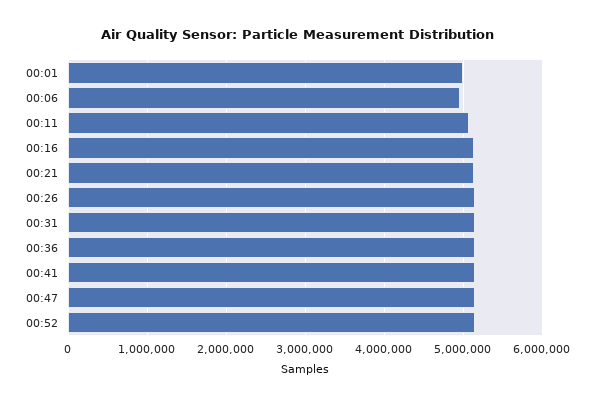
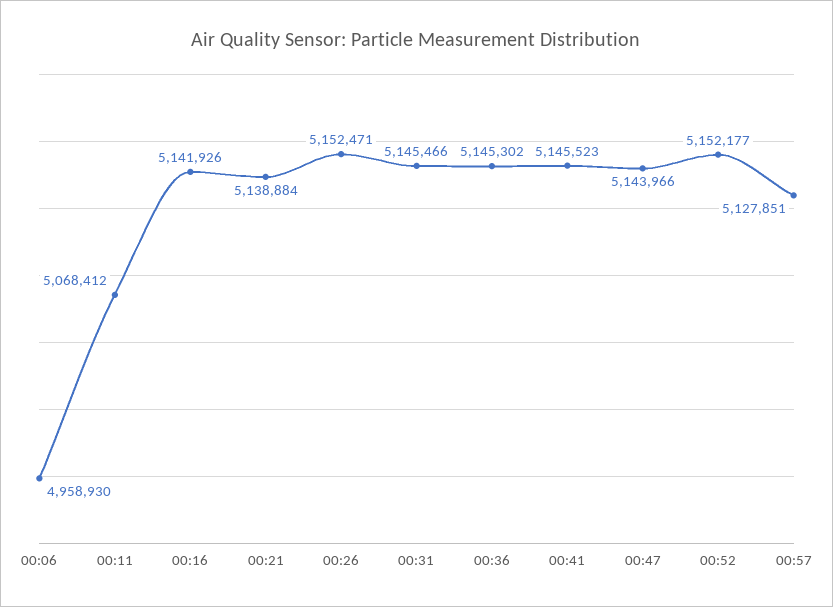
00:01: 5000000 -> none
00:57: none -> 5127851

